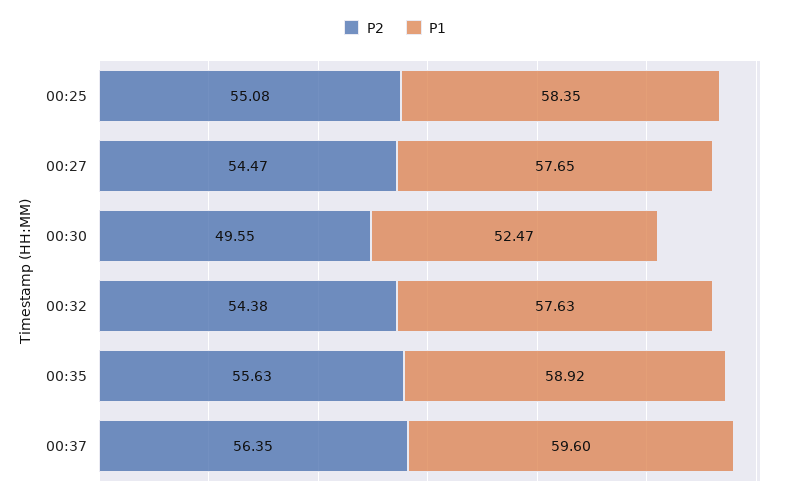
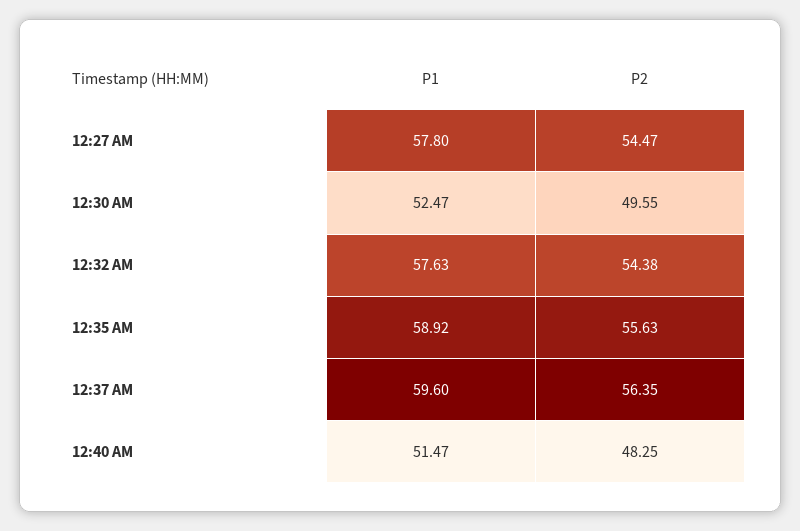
P2, 00:25: 55.08 -> none
P1, 00:25: 58.35 -> none
P1, 00:27: 57.65 -> 57.8
P1, 12:40 AM: none -> 51.47
P2, 12:40 AM: none -> 48.25

